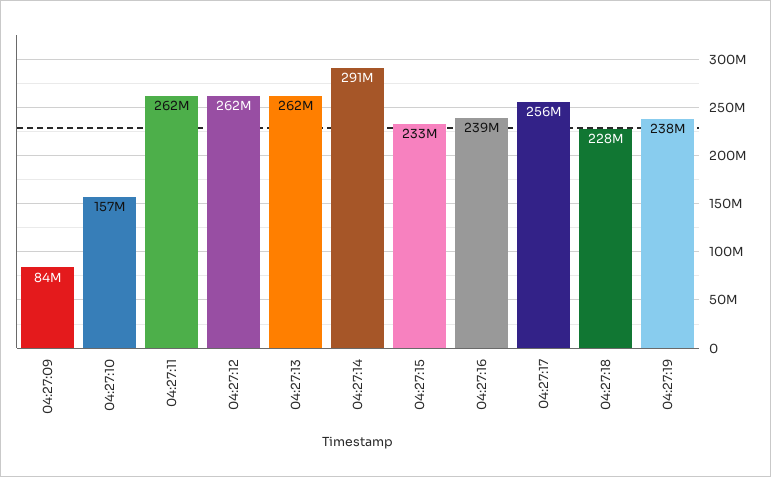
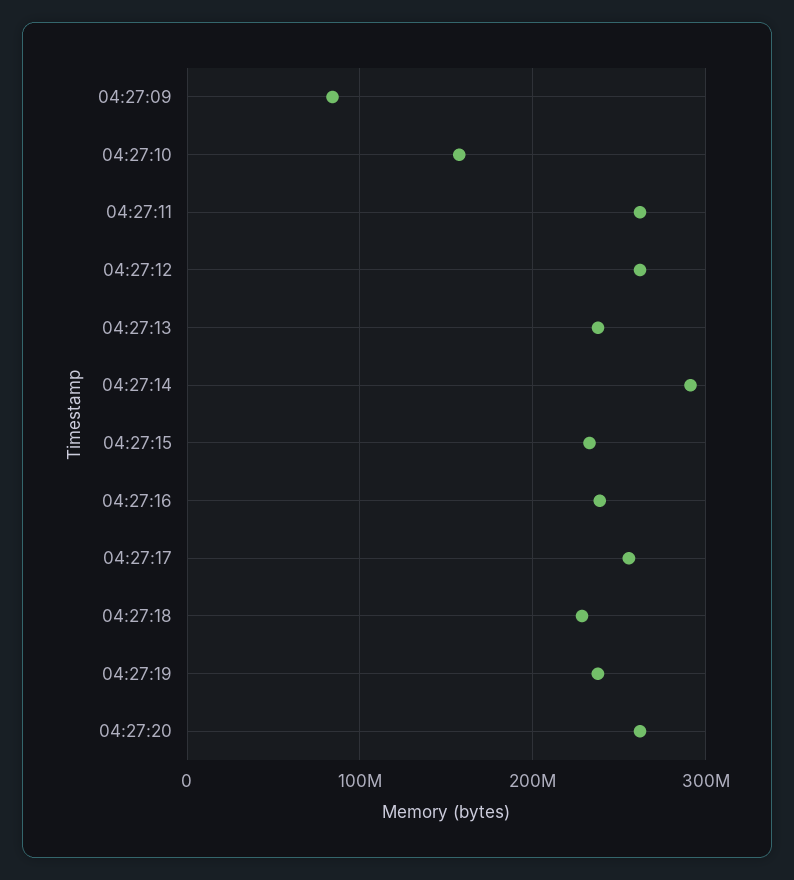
04:27:13: 262000000 -> 240000000
04:27:20: none -> 260000000

